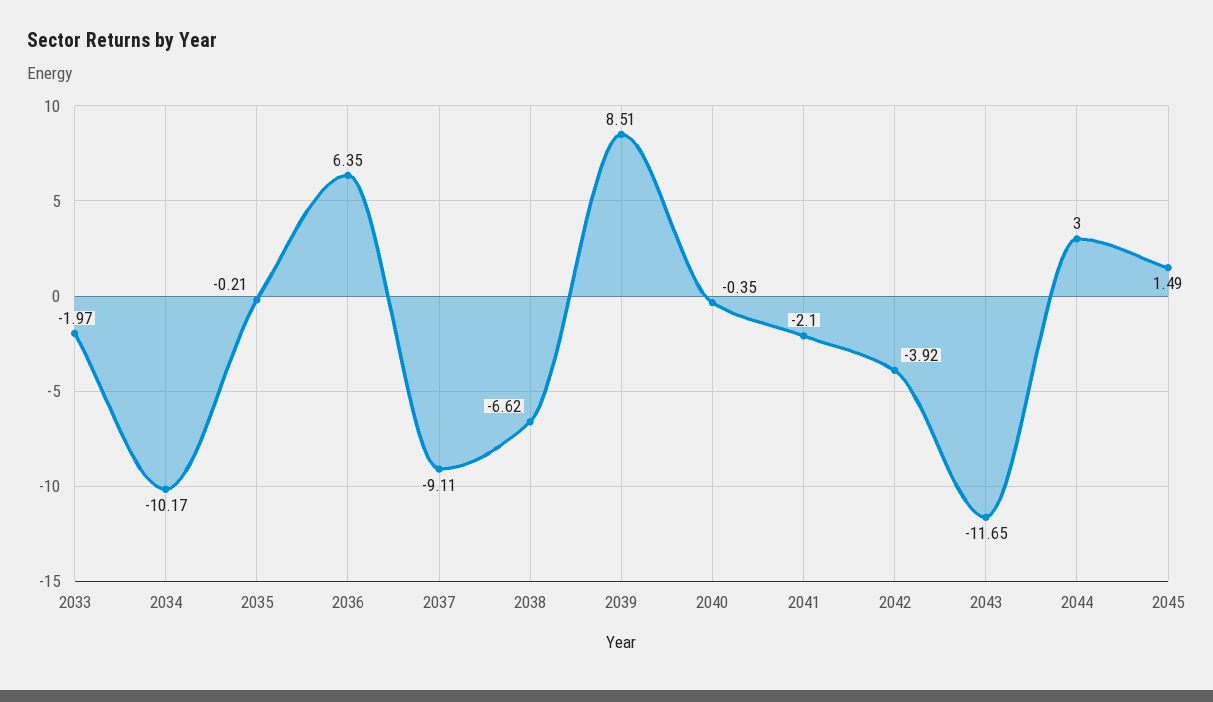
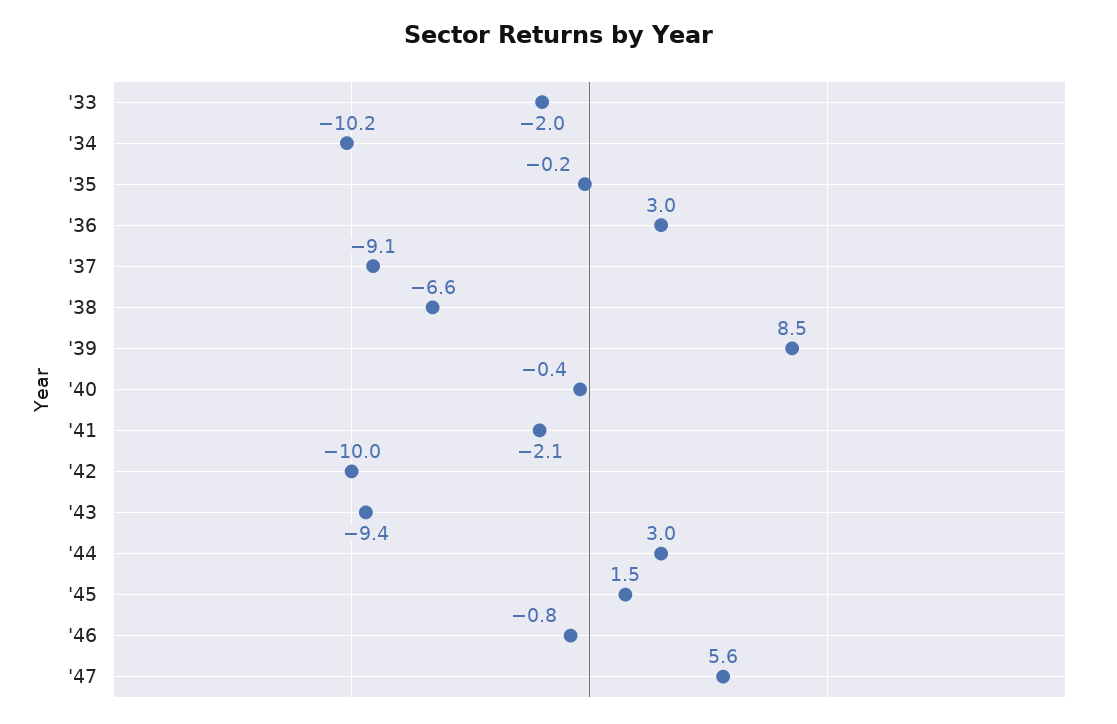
2036: 6.35 -> 3
2042: -3.92 -> -10
2043: -11.65 -> -9.4
'46: none -> -0.8
'47: none -> 5.6

